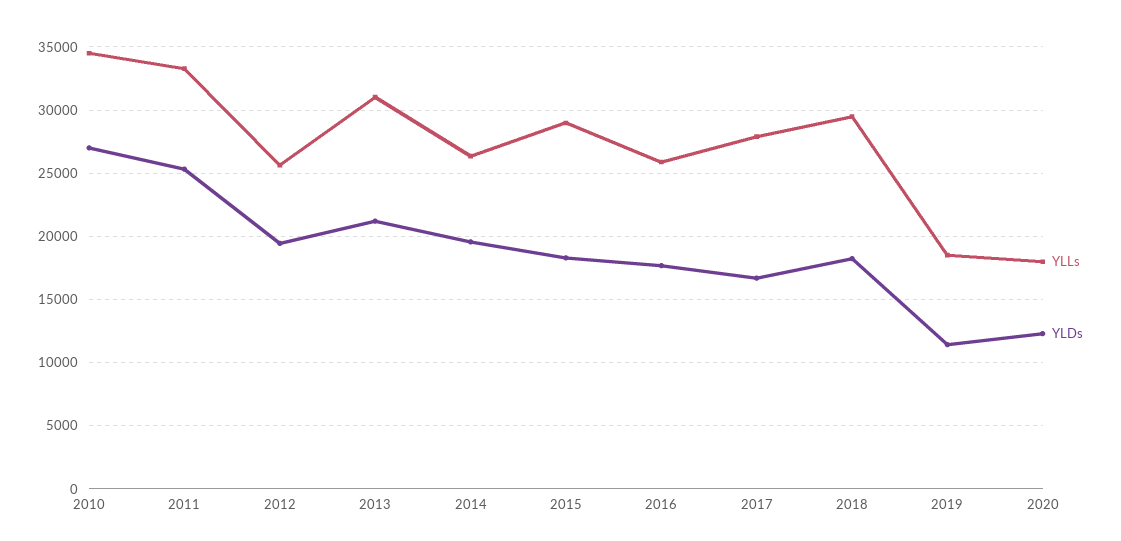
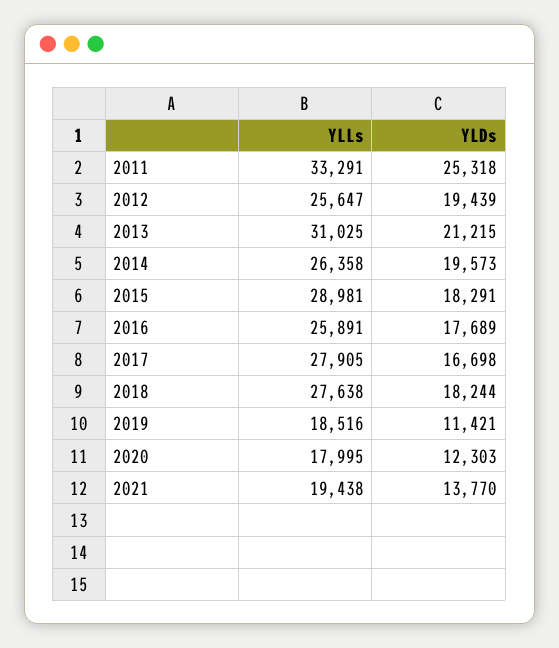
YLLs, 2010: 34500 -> none
YLDs, 2010: 27000 -> none
YLLs, 2018: 29500 -> 27638
YLLs, 2021: none -> 19438
YLDs, 2021: none -> 13770

